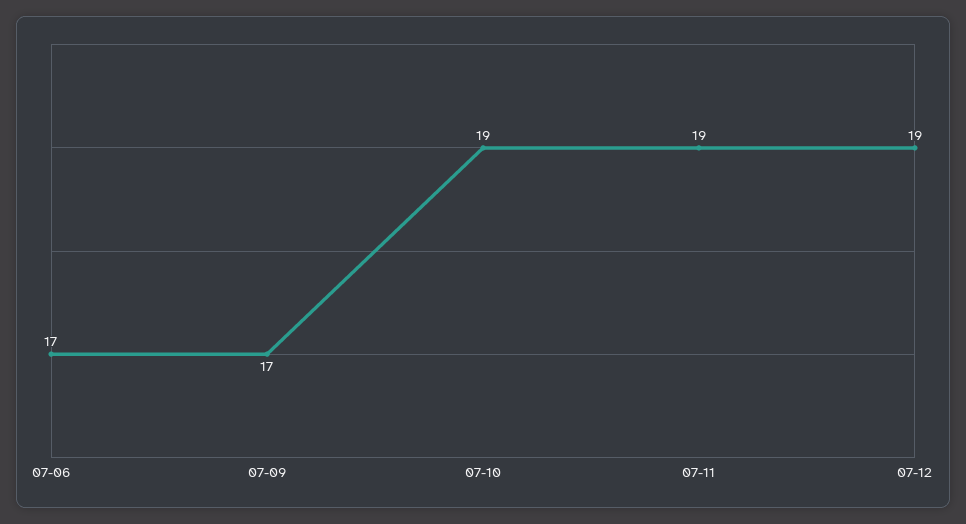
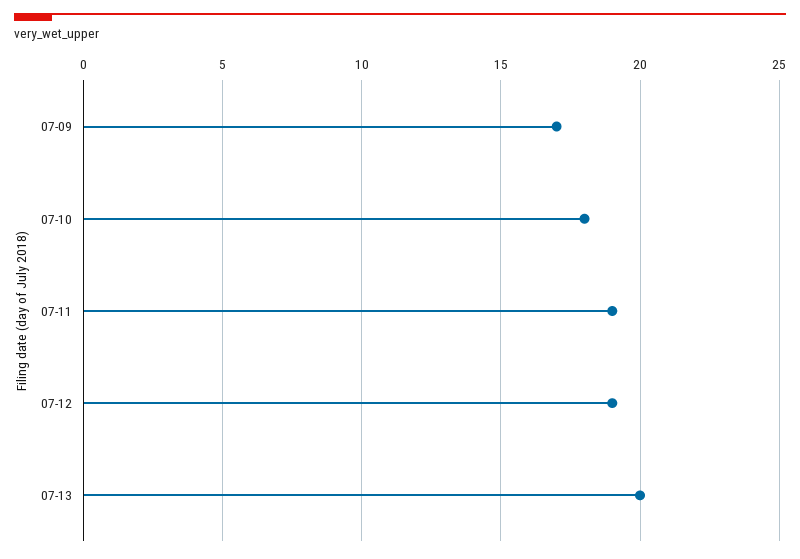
07-06: 17 -> none
07-10: 19 -> 18
07-13: none -> 20

